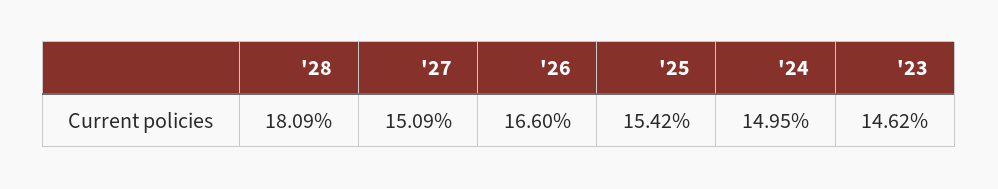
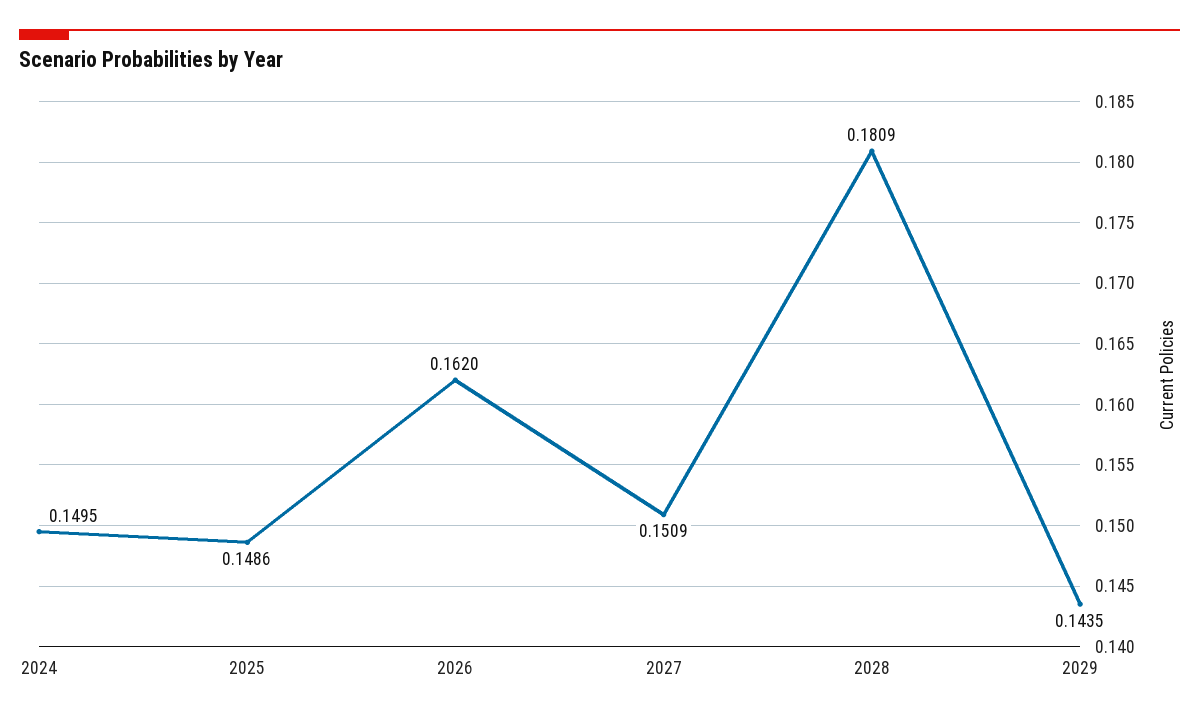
'26: 0.166 -> 0.162
'25: 0.1542 -> 0.1486
'23: 0.1462 -> none
2029: none -> 0.1435

